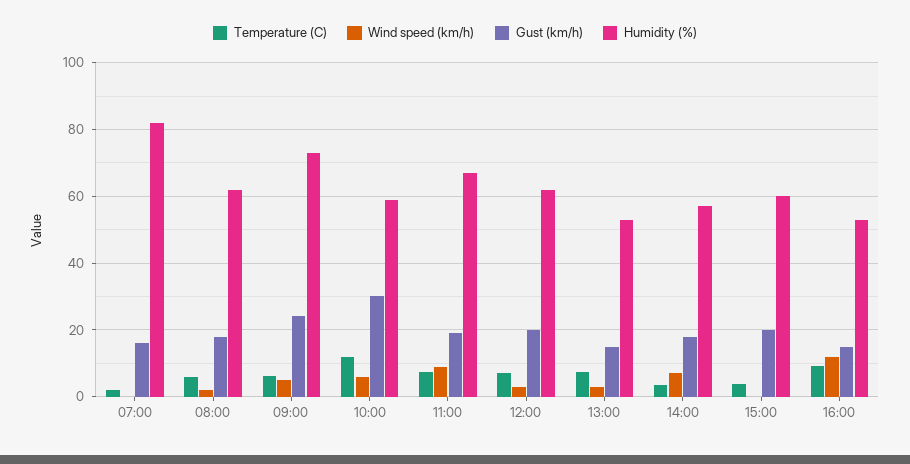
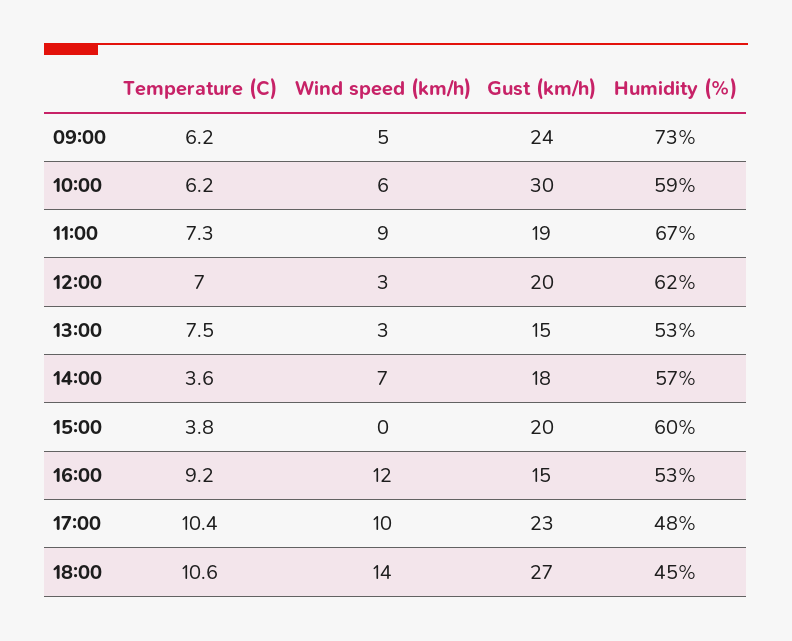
Temperature (C), 07:00: 2 -> none
Wind speed (km/h), 07:00: 0 -> none
Gust (km/h), 07:00: 16 -> none
Humidity (%), 07:00: 82 -> none
Temperature (C), 08:00: 6 -> none
Wind speed (km/h), 08:00: 2 -> none
Gust (km/h), 08:00: 18 -> none
Humidity (%), 08:00: 62 -> none
Temperature (C), 10:00: 12 -> 6.2
Temperature (C), 17:00: none -> 10.4
Wind speed (km/h), 17:00: none -> 10
Gust (km/h), 17:00: none -> 23
Humidity (%), 17:00: none -> 48
Temperature (C), 18:00: none -> 10.6
Wind speed (km/h), 18:00: none -> 14
Gust (km/h), 18:00: none -> 27
Humidity (%), 18:00: none -> 45

